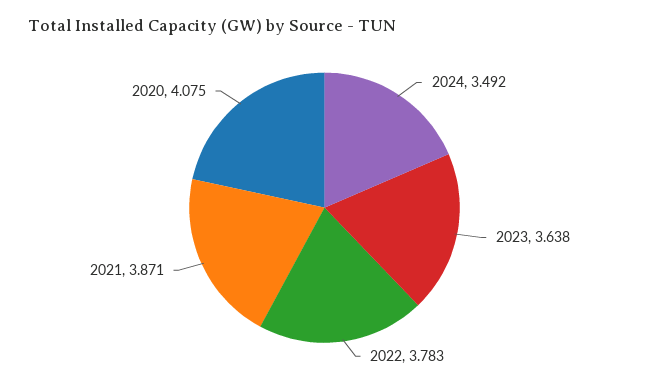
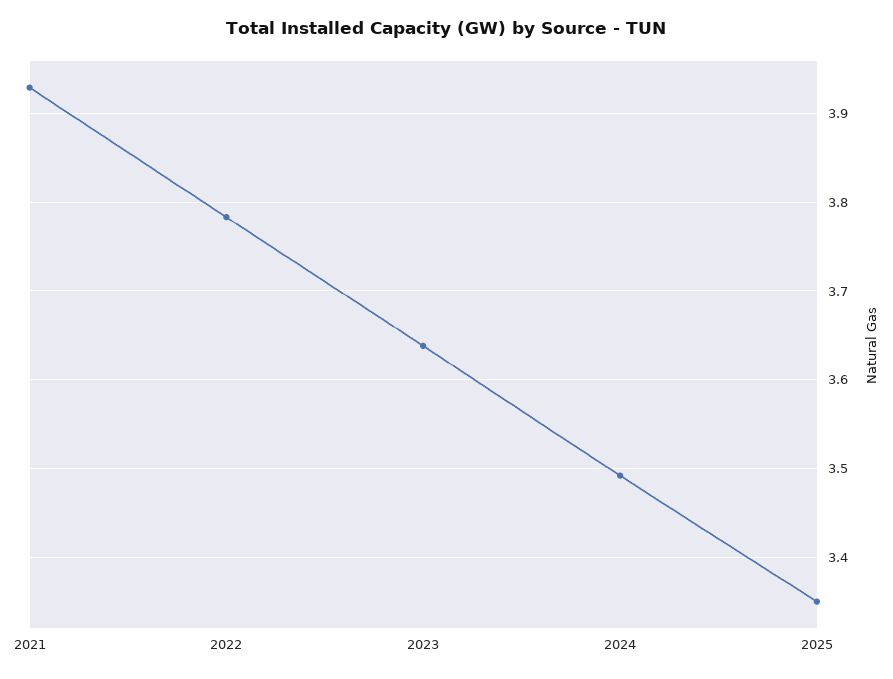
2021: 3.871 -> 3.93
2020: 4.075 -> none
2025: none -> 3.35

